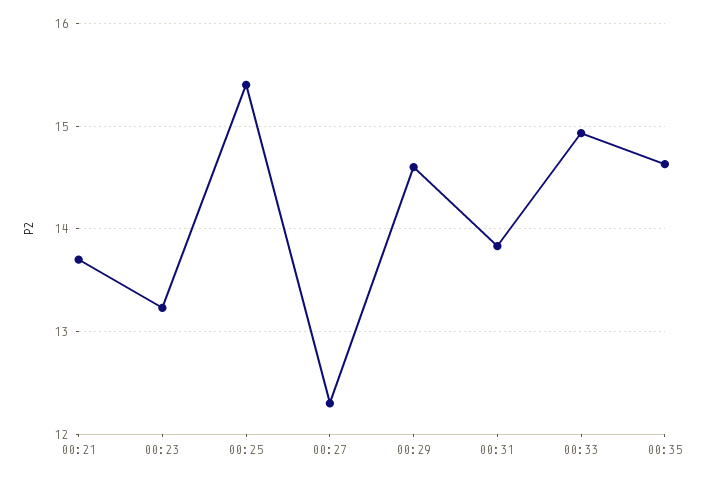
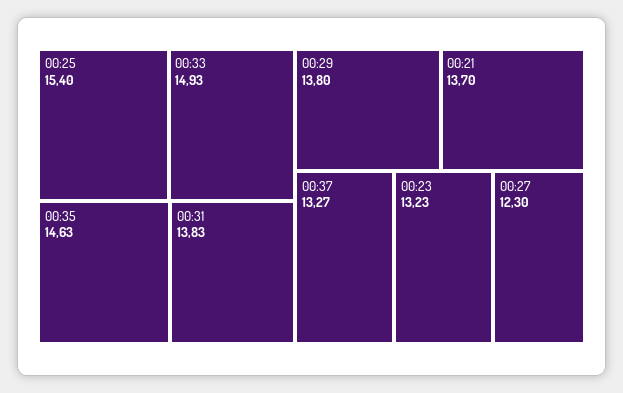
00:29: 14.6 -> 13.8
00:37: none -> 13.27

